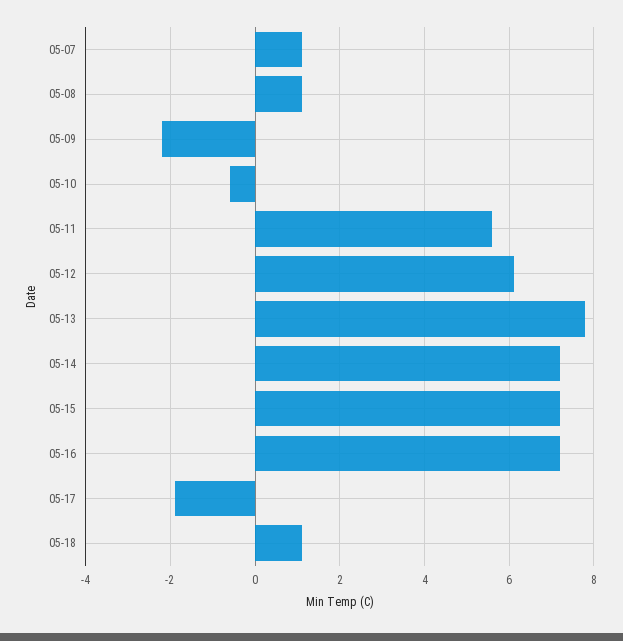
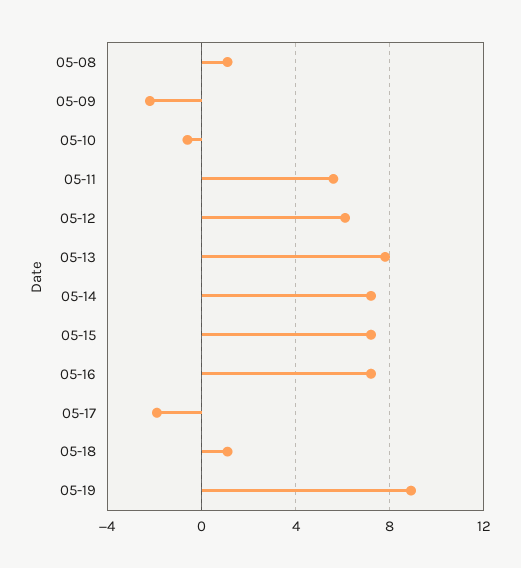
05-07: 1 -> none
05-19: none -> 9

